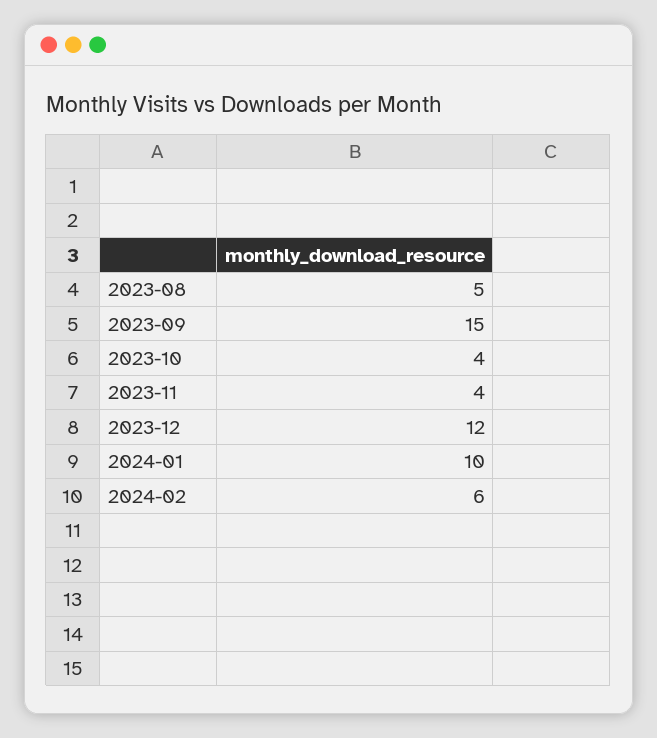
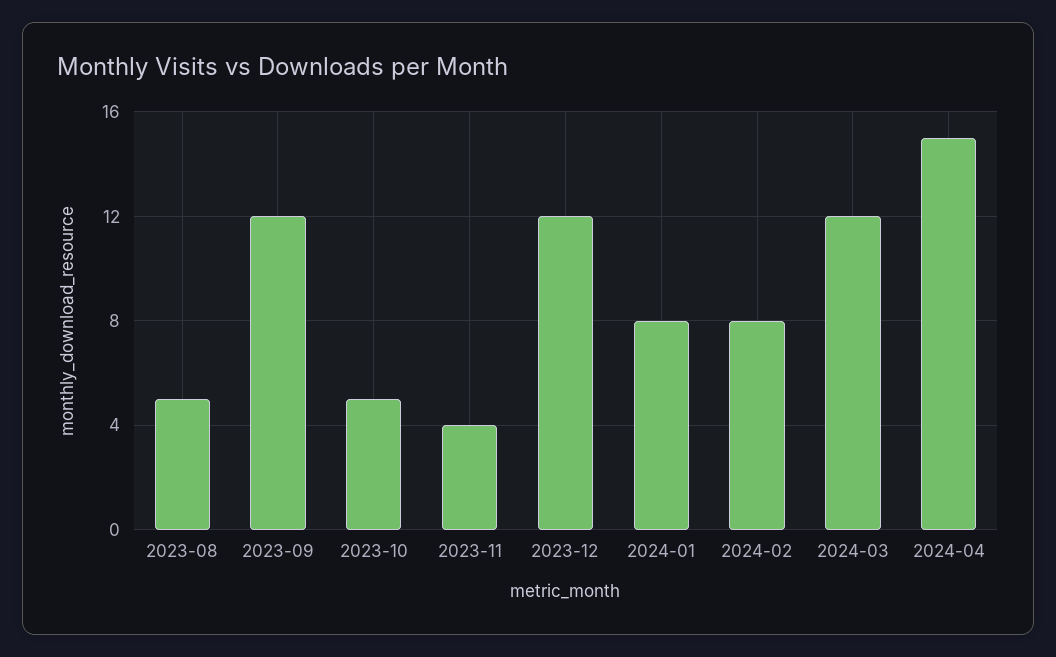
2023-09: 15 -> 12
2023-10: 4 -> 5
2024-01: 10 -> 8
2024-02: 6 -> 8
2024-03: none -> 12
2024-04: none -> 15

